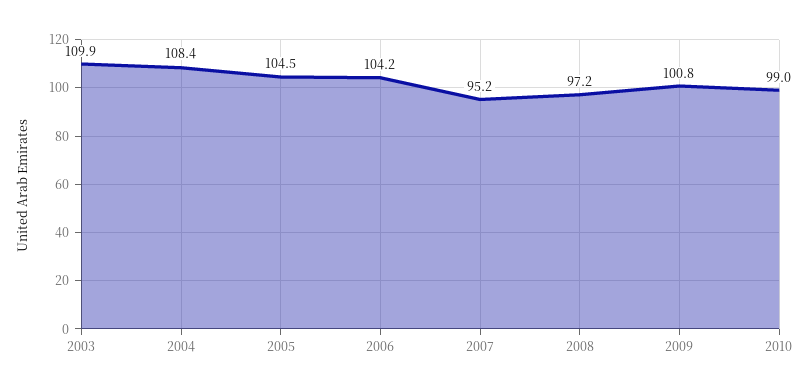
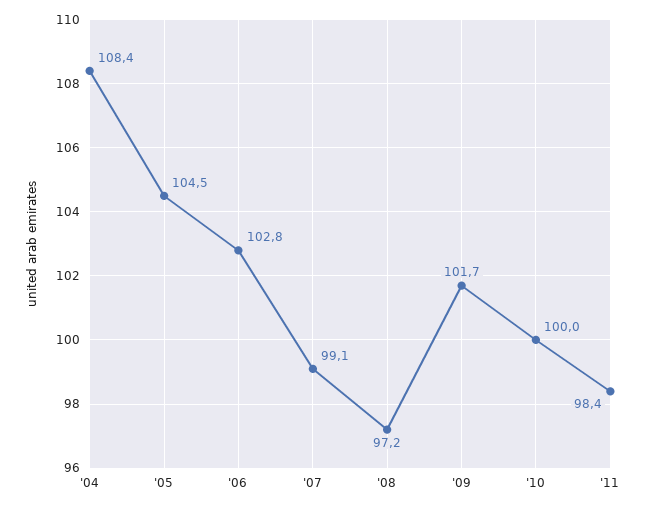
2003: 109.9 -> none
2006: 104.2 -> 102.8
2007: 95.2 -> 99.1
2009: 100.8 -> 101.7
2010: 99 -> 100
'11: none -> 98.4

